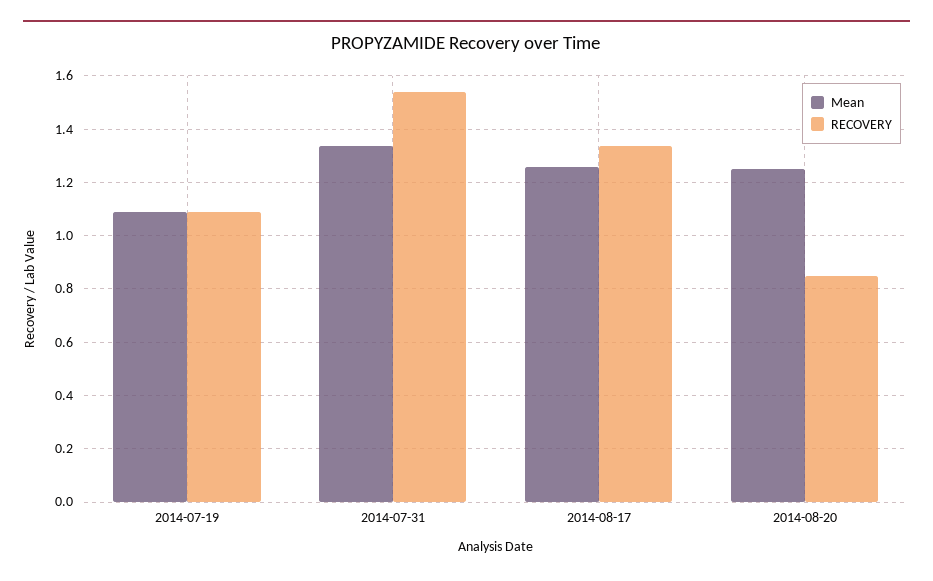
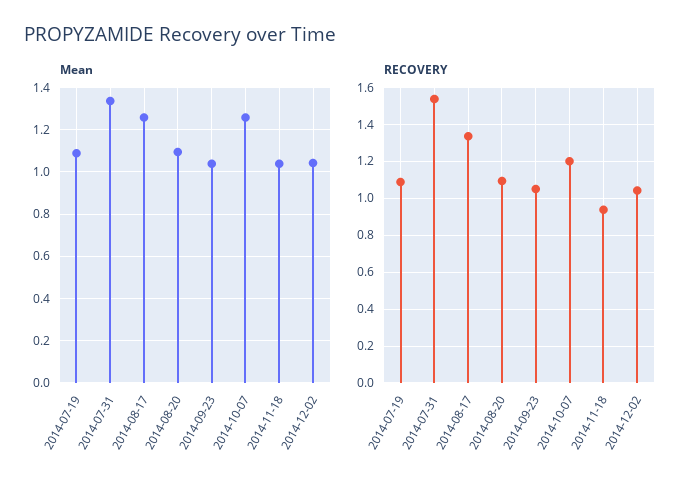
Mean, 2014-08-20: 1.25 -> 1.1
RECOVERY, 2014-08-20: 0.85 -> 1.1
Mean, 2014-09-23: none -> 1.05
Mean, 2014-10-07: none -> 1.25
Mean, 2014-11-18: none -> 1.05
Mean, 2014-12-02: none -> 1.05
RECOVERY, 2014-09-23: none -> 1.05
RECOVERY, 2014-10-07: none -> 1.2
RECOVERY, 2014-11-18: none -> 0.95
RECOVERY, 2014-12-02: none -> 1.05

